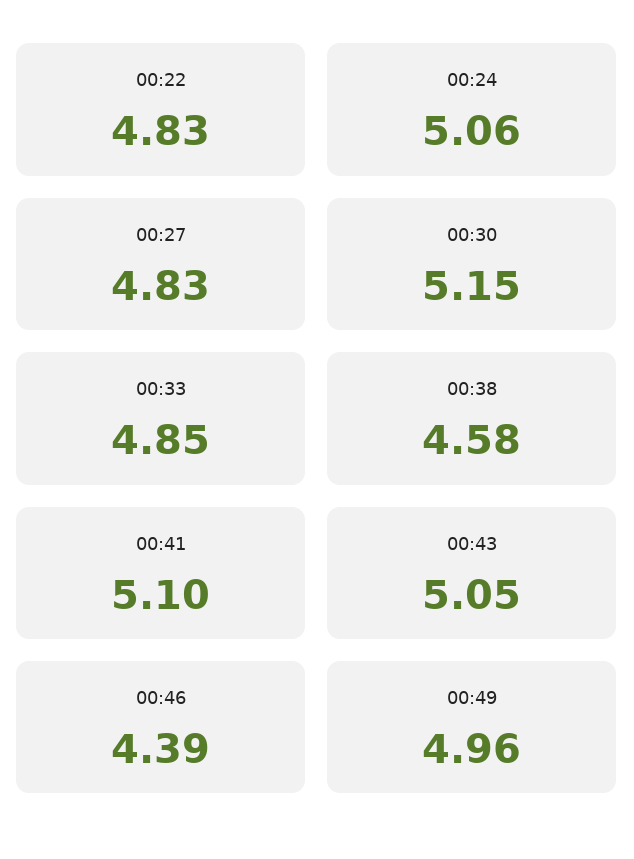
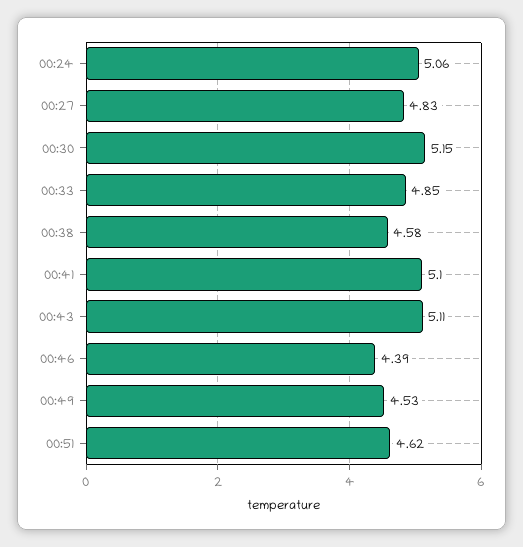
00:22: 4.83 -> none
00:43: 5.05 -> 5.11
00:49: 4.96 -> 4.53
00:51: none -> 4.62

